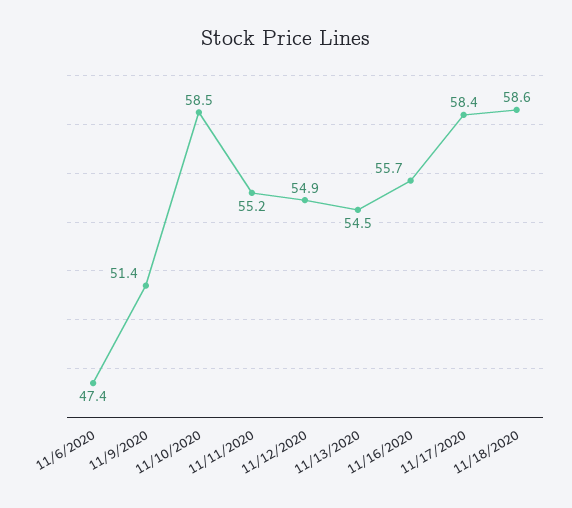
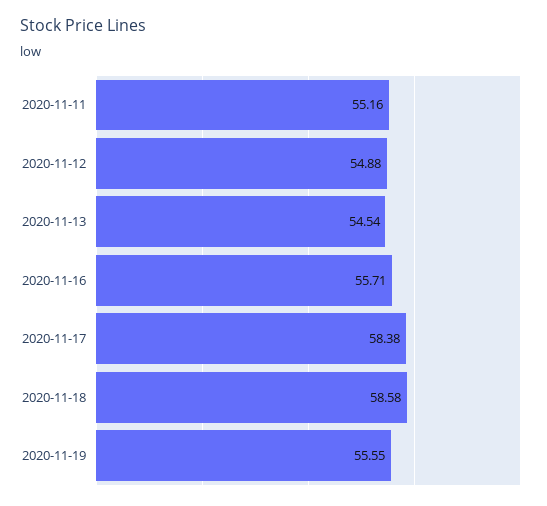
11/6/2020: 47.4 -> none
11/9/2020: 51.4 -> none
11/10/2020: 58.5 -> none
2020-11-19: none -> 55.55

